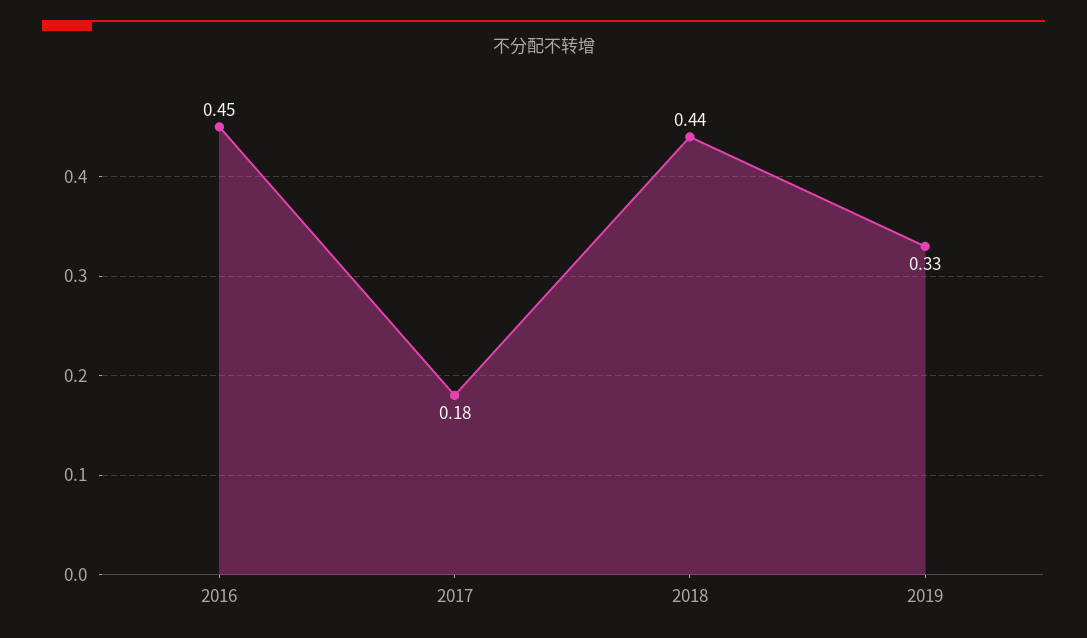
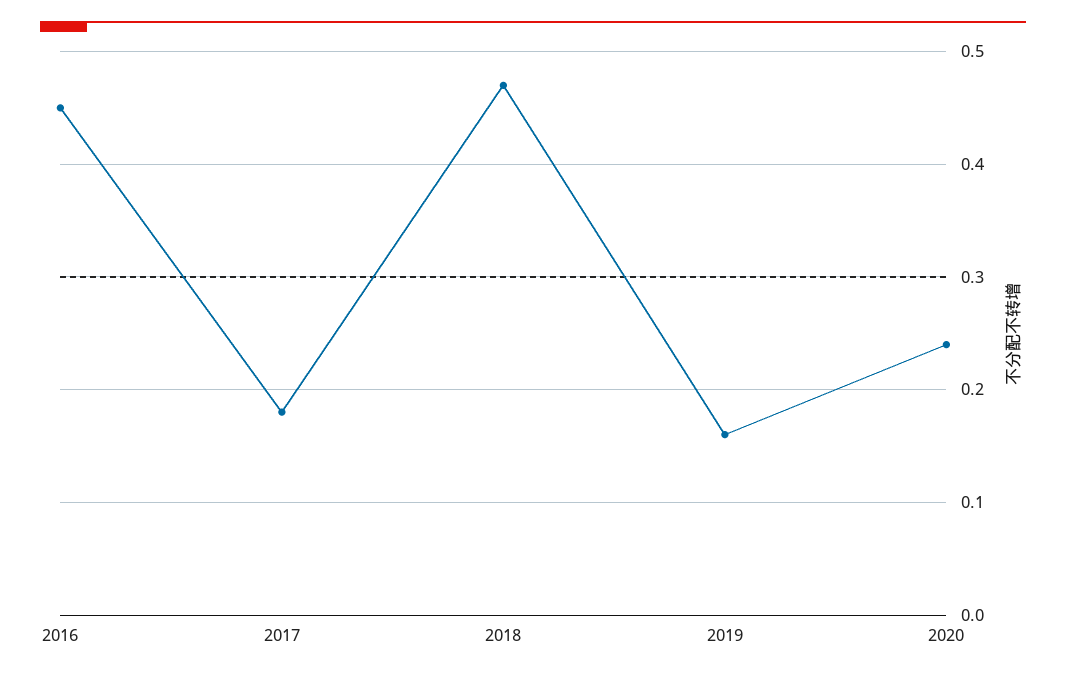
2018: 0.44 -> 0.47
2019: 0.33 -> 0.16
2020: none -> 0.24

